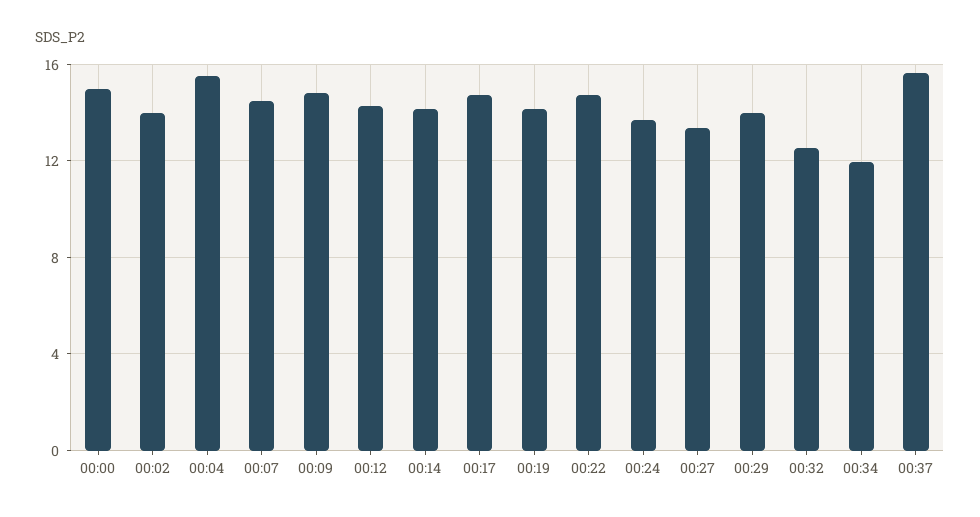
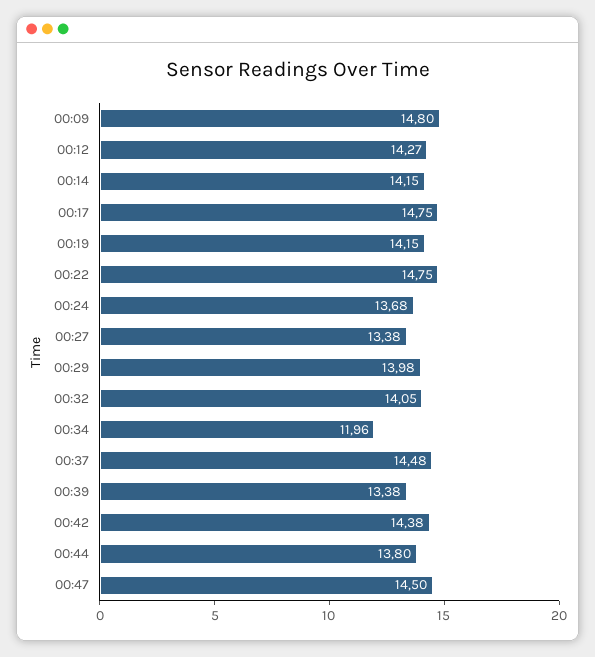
00:00: 15 -> none
00:02: 14 -> none
00:04: 15.5 -> none
00:07: 14.5 -> none
00:32: 12.5 -> 14.05
00:37: 15.5 -> 14.48
00:39: none -> 13.38
00:42: none -> 14.38
00:44: none -> 13.8
00:47: none -> 14.5

